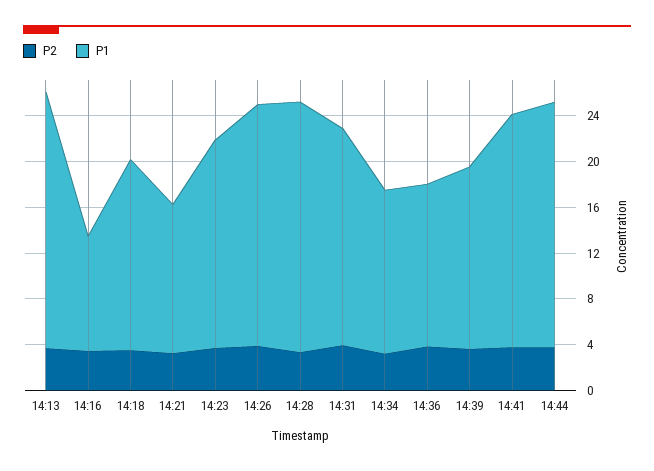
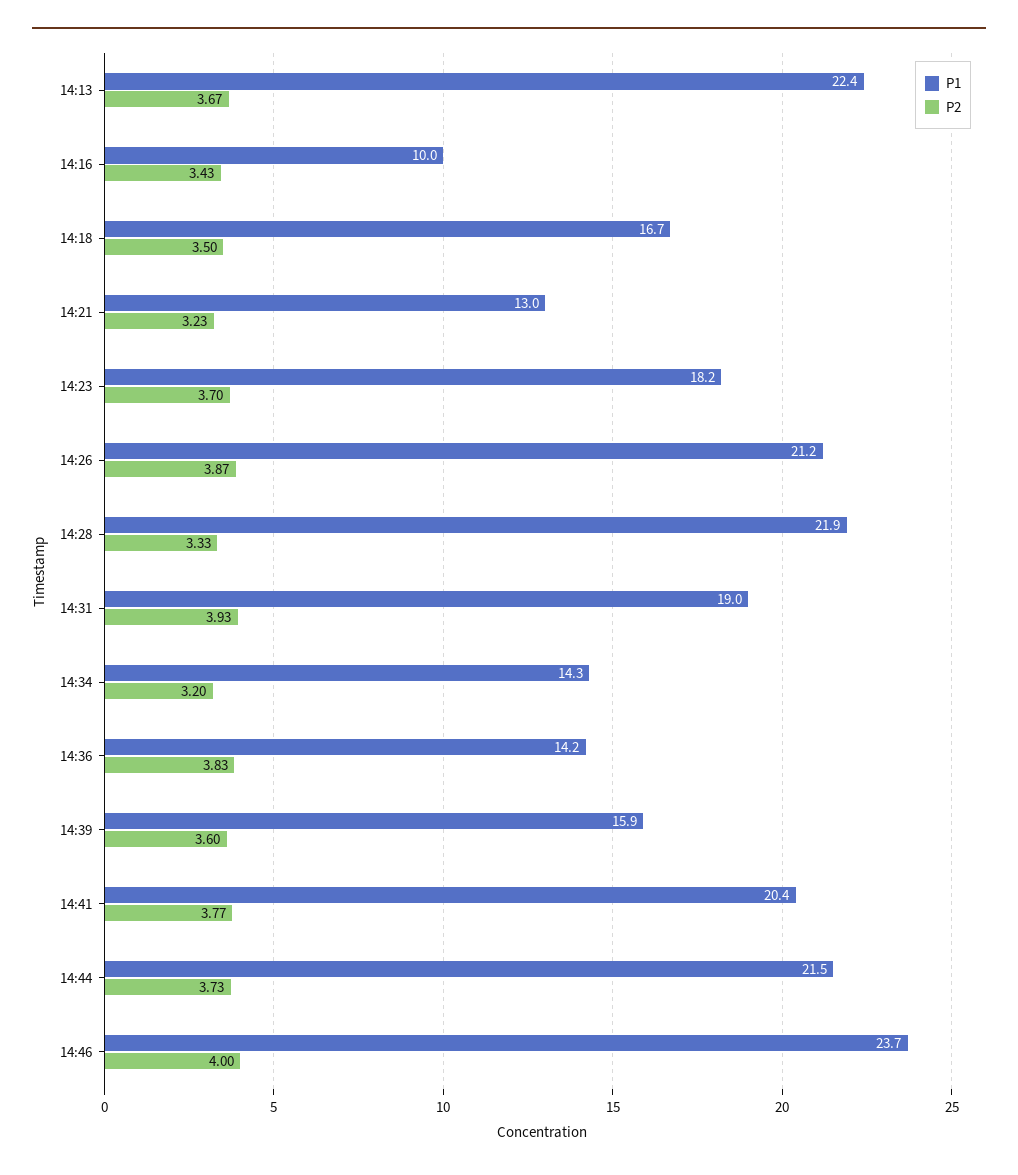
P1, 14:46: none -> 23.7
P2, 14:46: none -> 4

